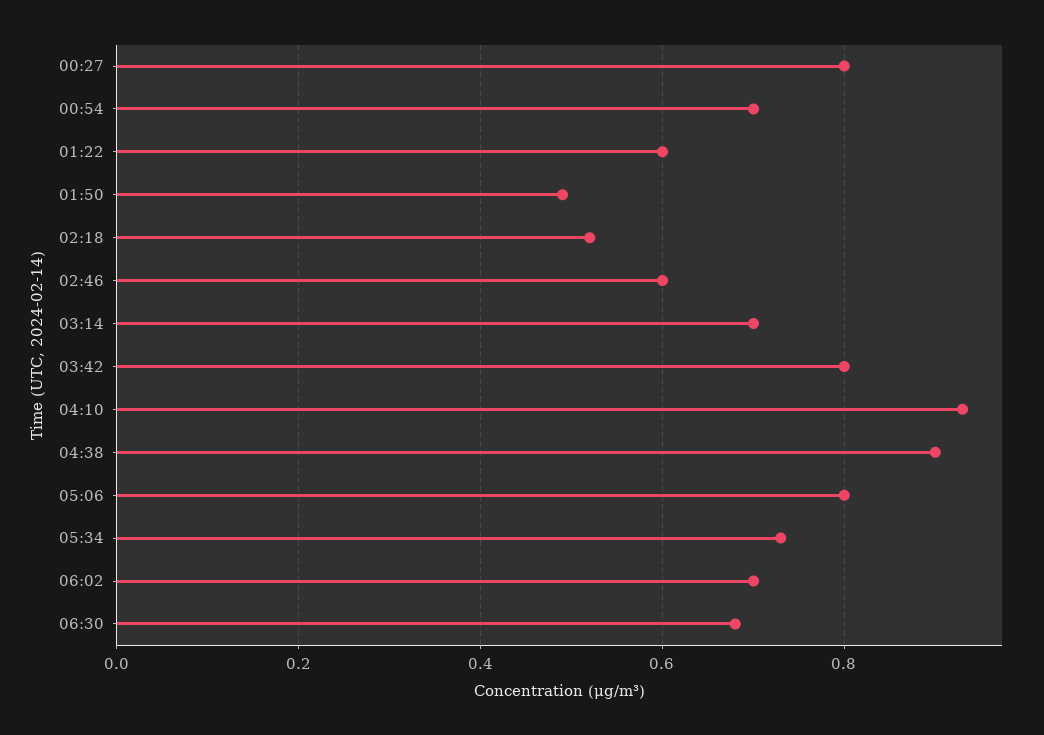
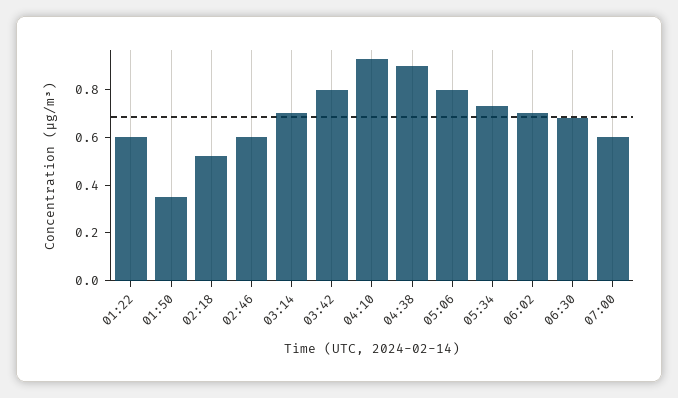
00:27: 0.8 -> none
00:54: 0.7 -> none
01:50: 0.5 -> 0.35
07:00: none -> 0.6

